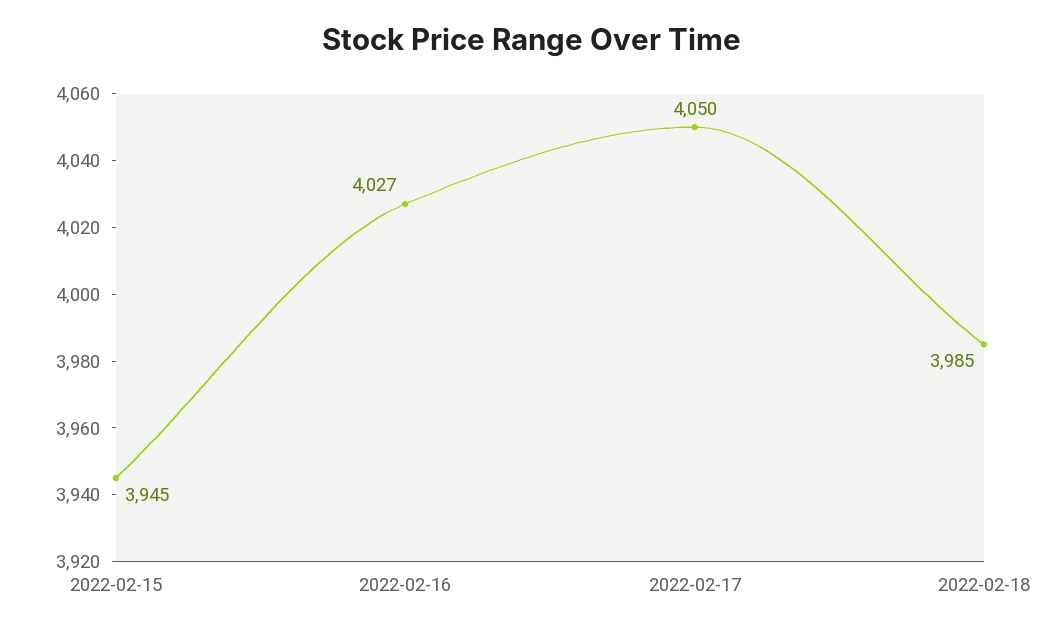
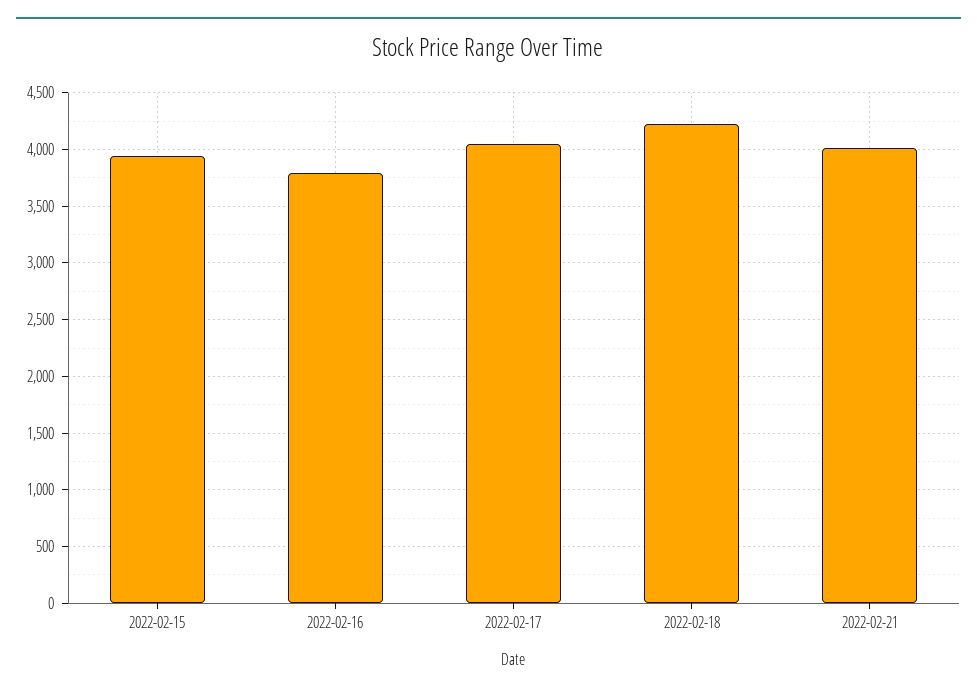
2022-02-16: 4027 -> 3800
2022-02-18: 3985 -> 4200
2022-02-21: none -> 4000

